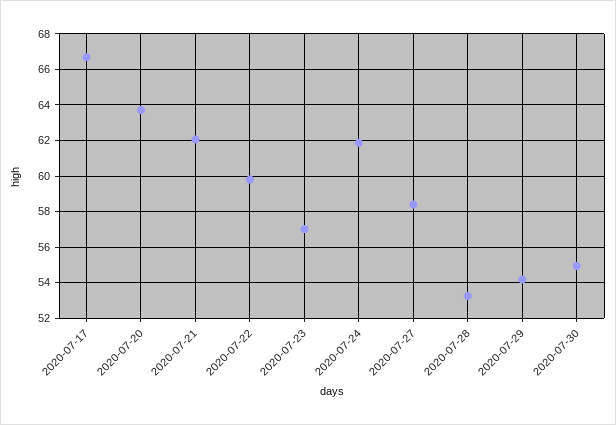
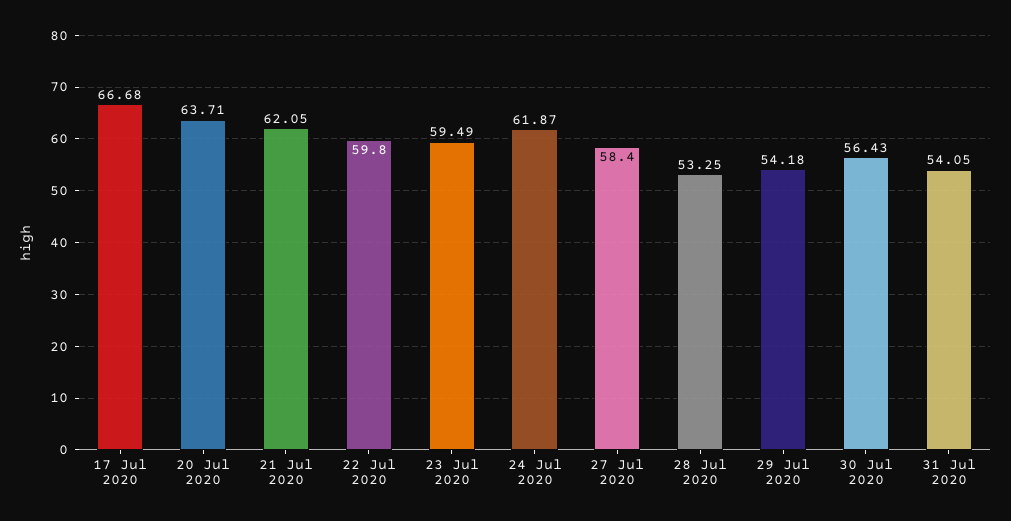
2020-07-23: 57 -> 59.49
2020-07-30: 55 -> 56.43
31 Jul 2020: none -> 54.05

